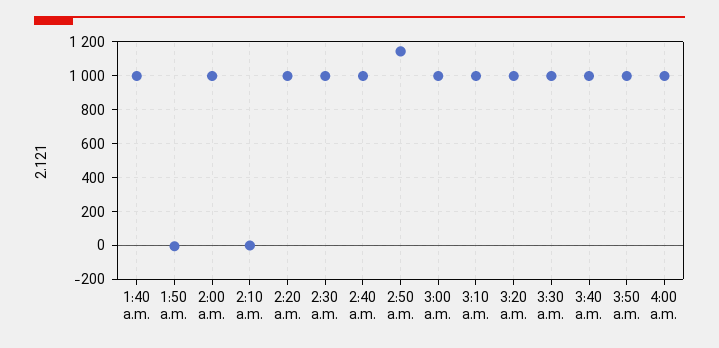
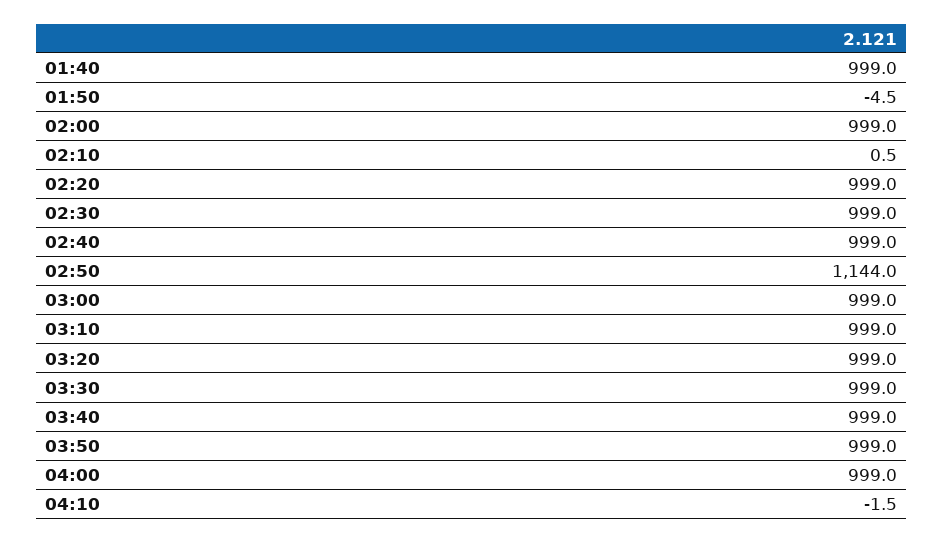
04:10: none -> -1.5

